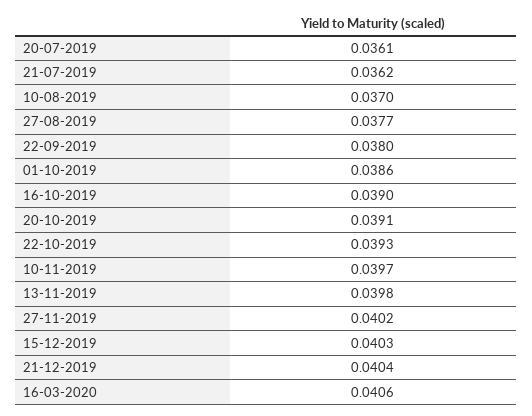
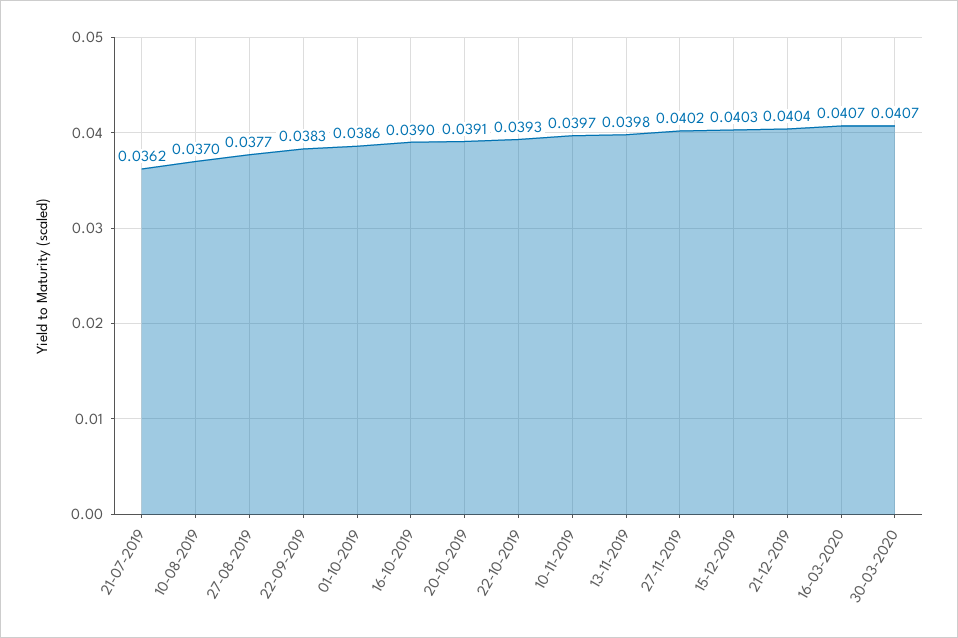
20-07-2019: 0.0361 -> none
22-09-2019: 0.038 -> 0.0383
16-03-2020: 0.0406 -> 0.0407
30-03-2020: none -> 0.0407

